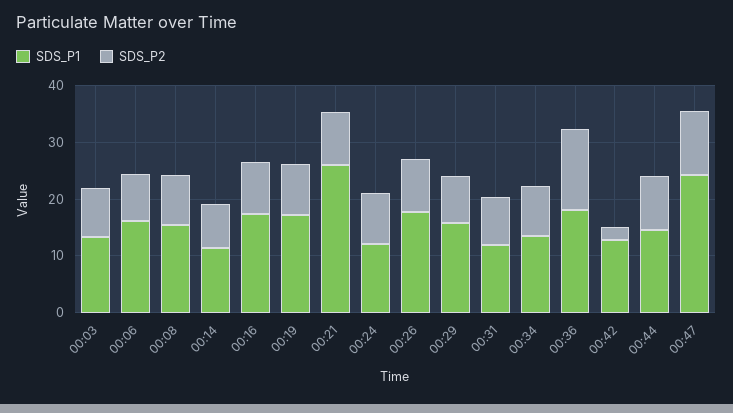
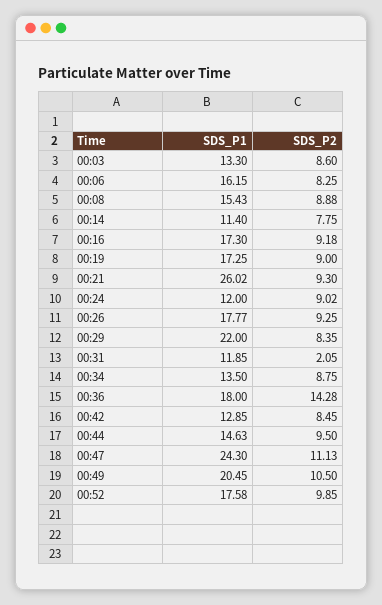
SDS_P1, 00:29: 16 -> 22
SDS_P2, 00:31: 8 -> 2.05
SDS_P2, 00:42: 2 -> 8.45
SDS_P1, 00:49: none -> 20.45
SDS_P2, 00:49: none -> 10.5
SDS_P1, 00:52: none -> 17.58
SDS_P2, 00:52: none -> 9.85

